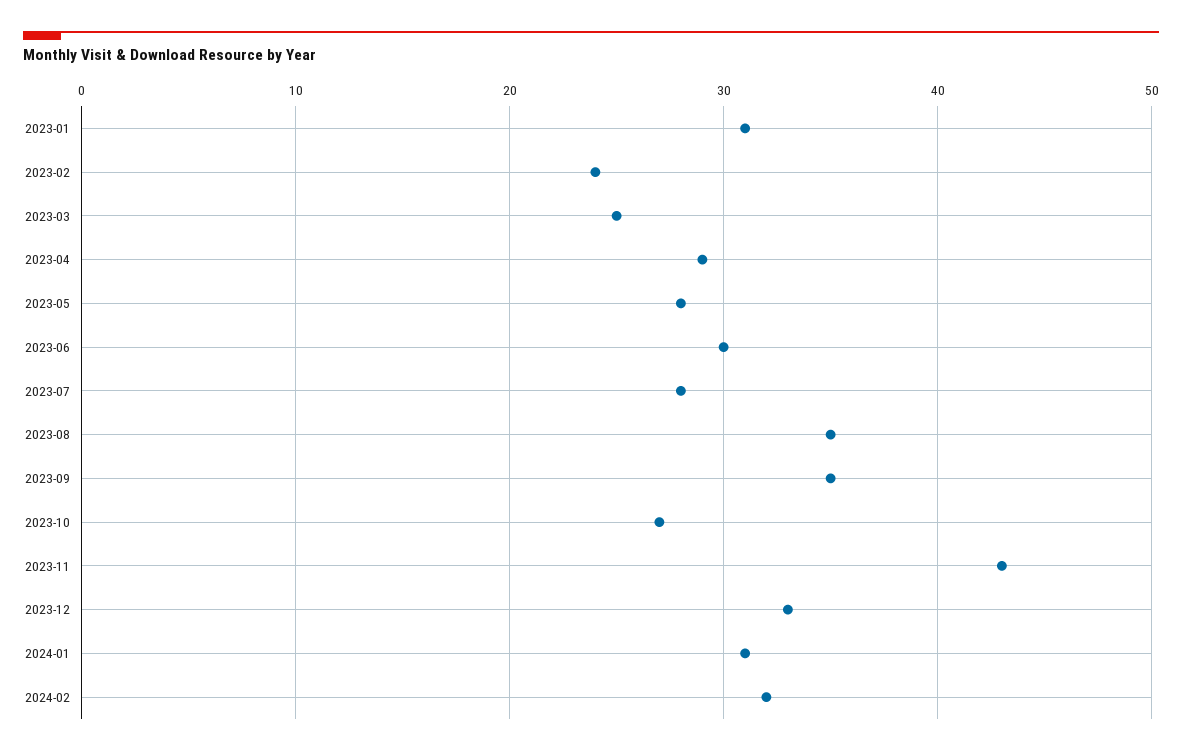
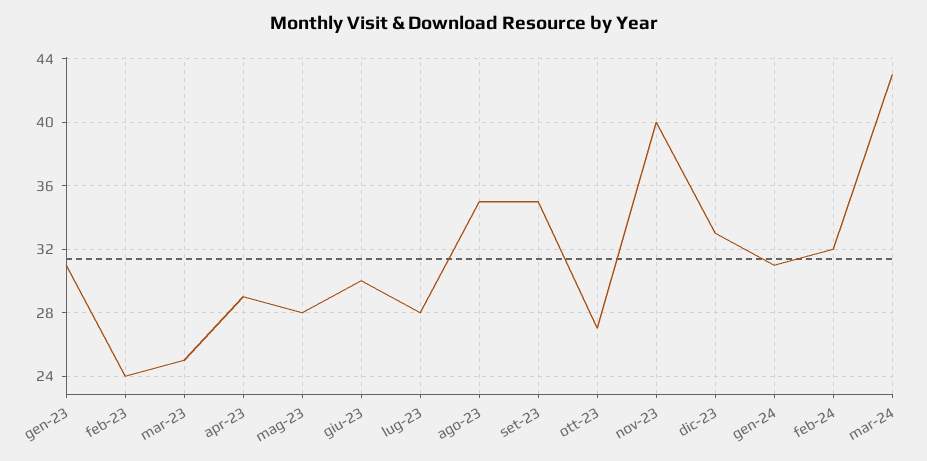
2023-11: 43 -> 40
mar-24: none -> 43

